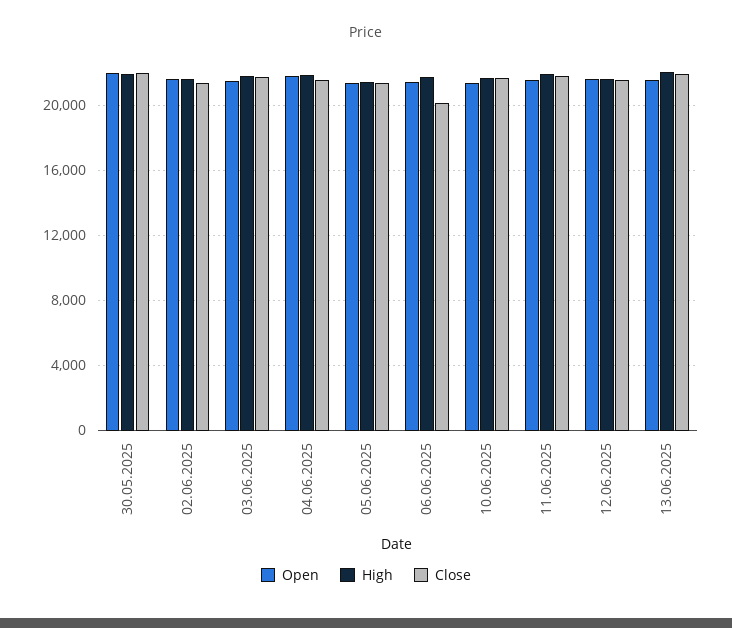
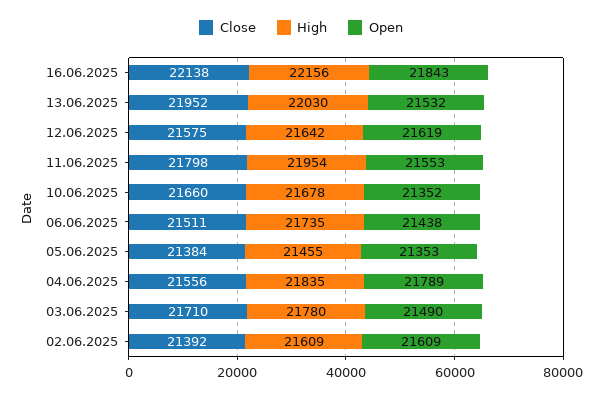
Open, 30.05.2025: 22000 -> none
High, 30.05.2025: 22000 -> none
Close, 30.05.2025: 22000 -> none
Close, 06.06.2025: 20000 -> 21511
Close, 16.06.2025: none -> 22138
High, 16.06.2025: none -> 22156
Open, 16.06.2025: none -> 21843

